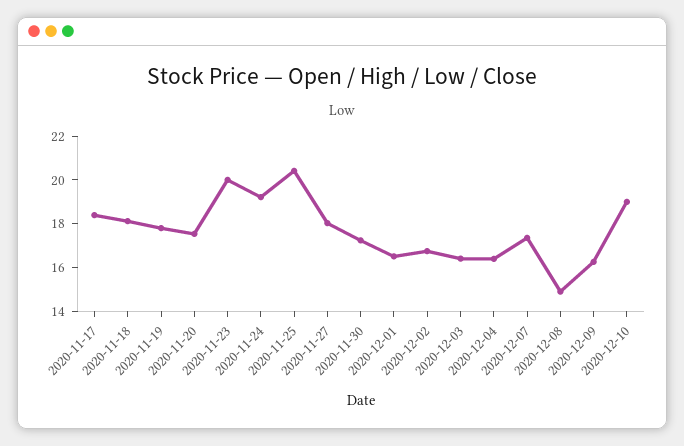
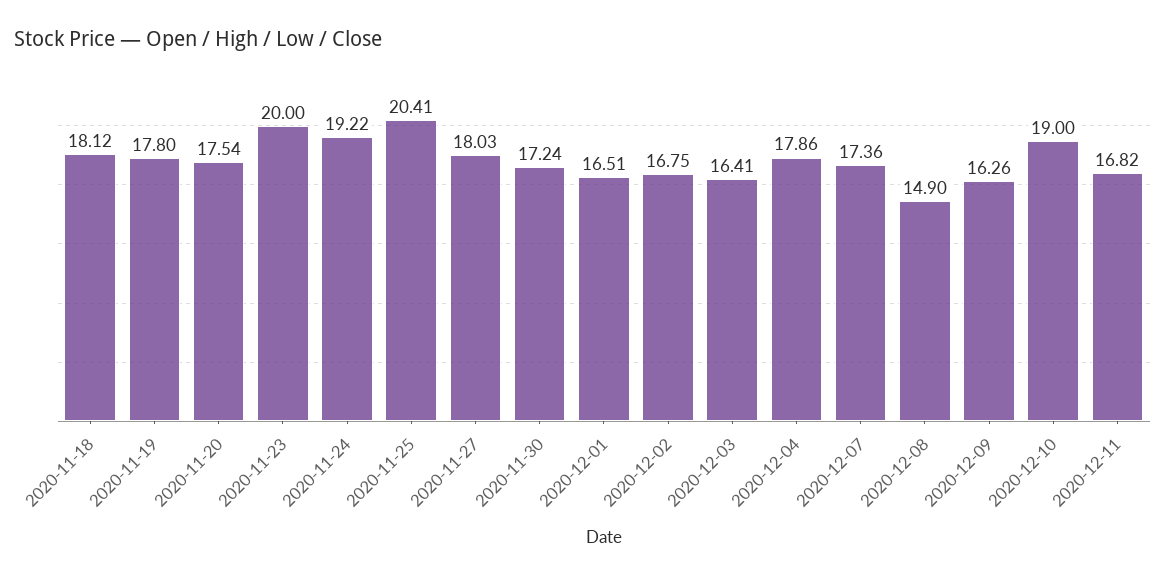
2020-11-17: 18.5 -> none
2020-12-04: 16.5 -> 17.86
2020-12-11: none -> 16.82

